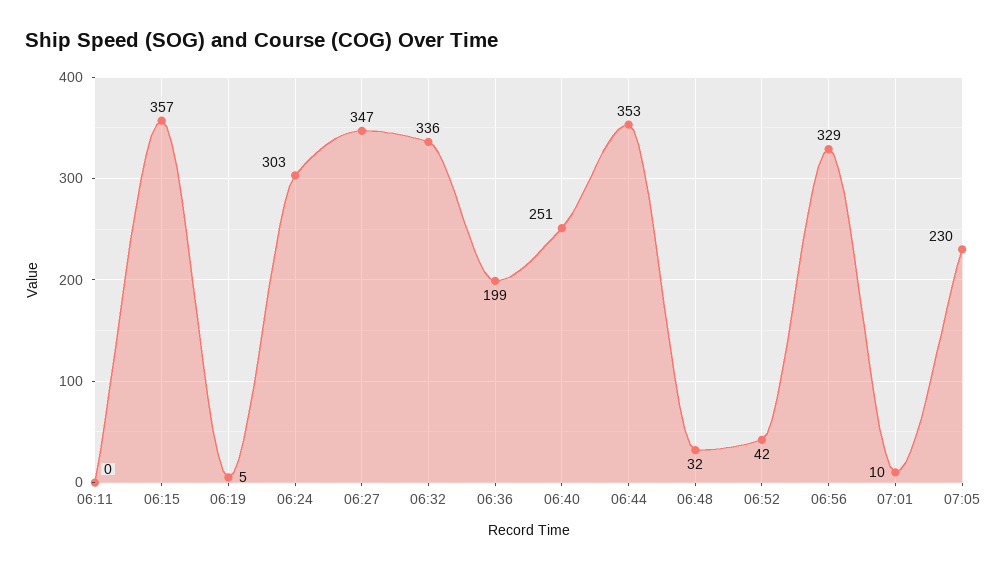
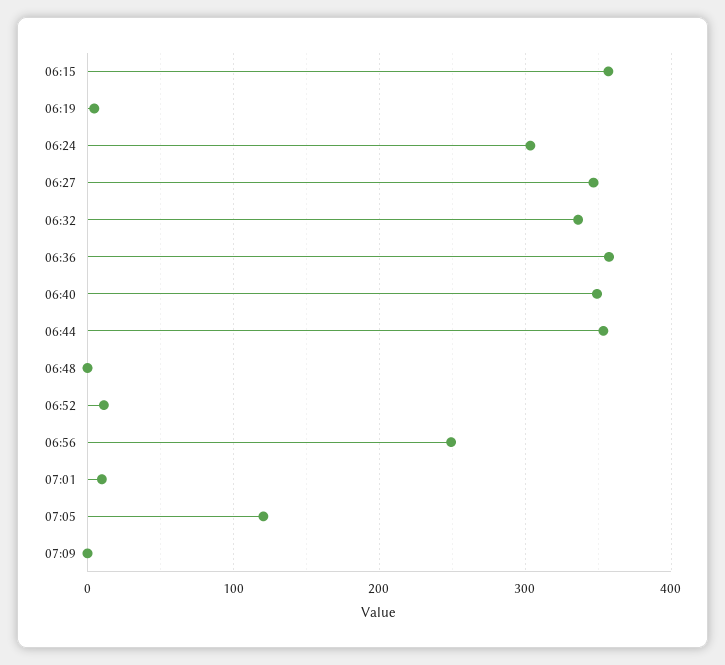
06:11: 0 -> none
06:36: 199 -> 360
06:40: 251 -> 350
06:48: 32 -> 0
06:52: 42 -> 10
06:56: 329 -> 250
07:05: 230 -> 120
07:09: none -> 0

